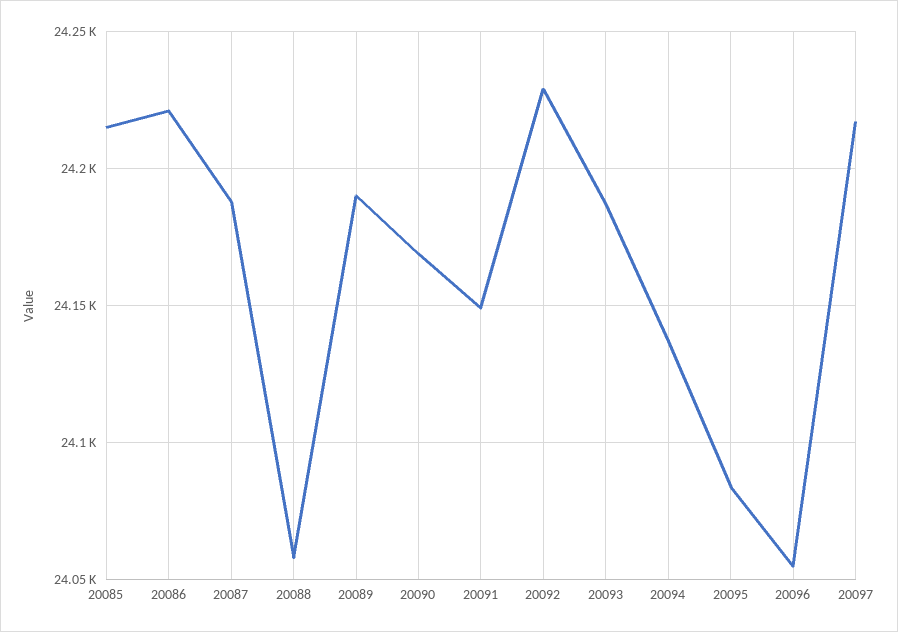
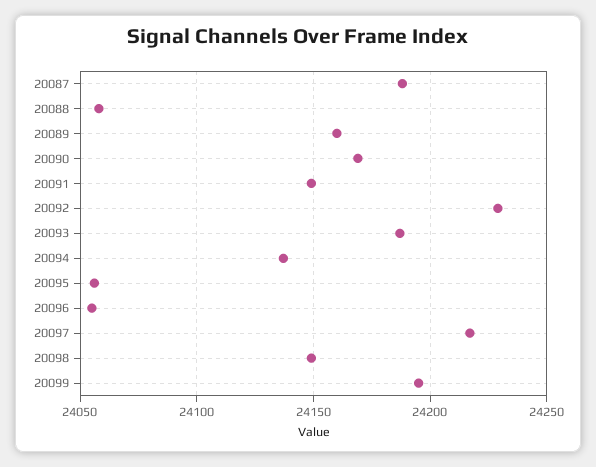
20085: 24215 -> none
20086: 24220 -> none
20089: 24190 -> 24160
20095: 24085 -> 24055
20098: none -> 24150
20099: none -> 24195

